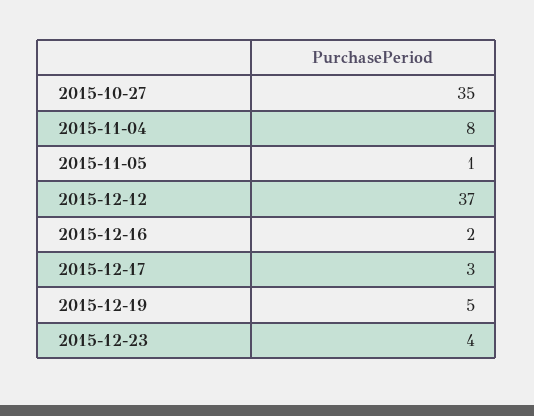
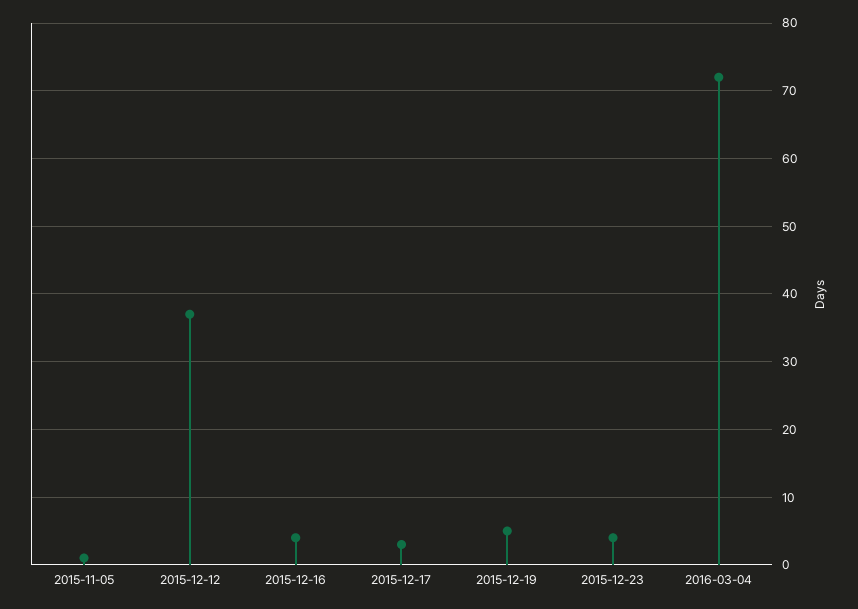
2015-10-27: 35 -> none
2015-11-04: 8 -> none
2015-12-16: 2 -> 4
2016-03-04: none -> 72

